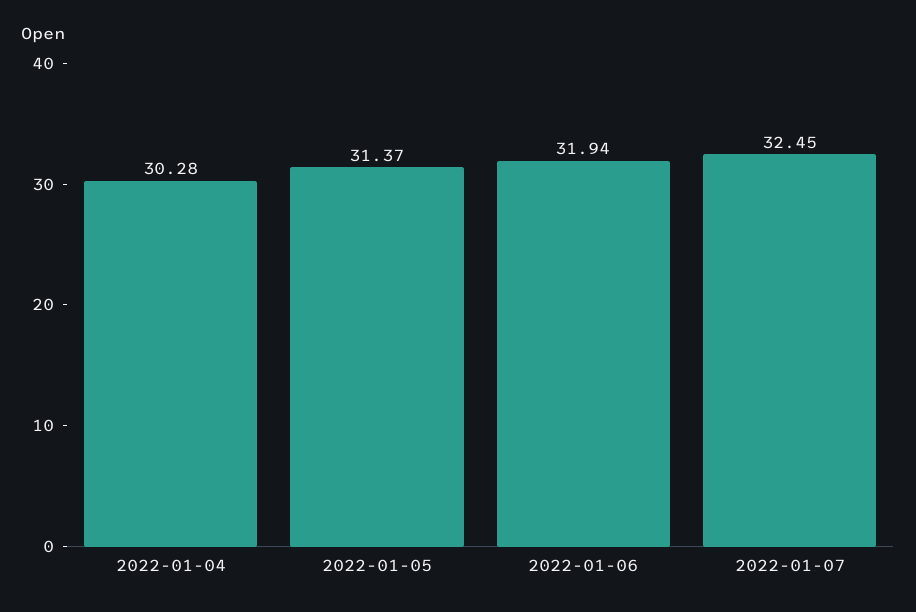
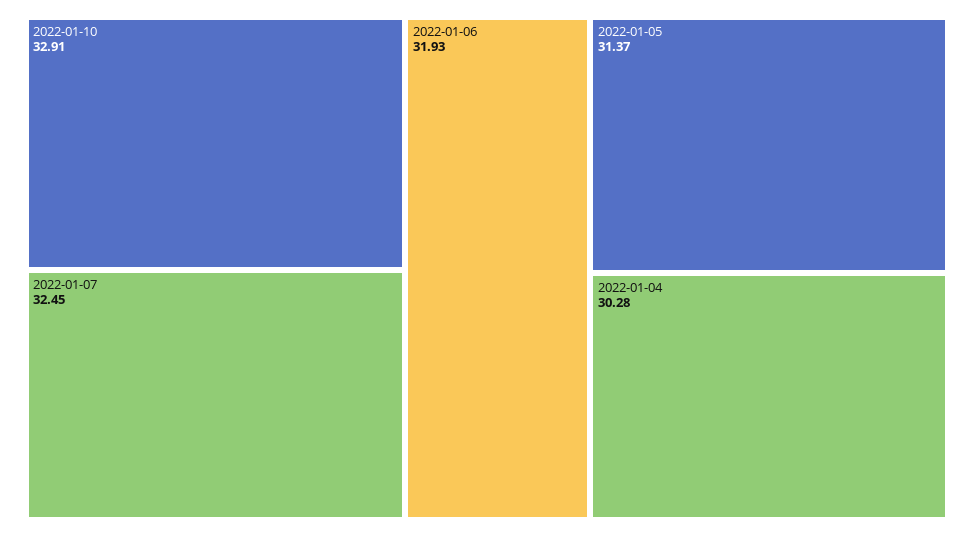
2022-01-06: 31.94 -> 31.93
2022-01-10: none -> 32.91

